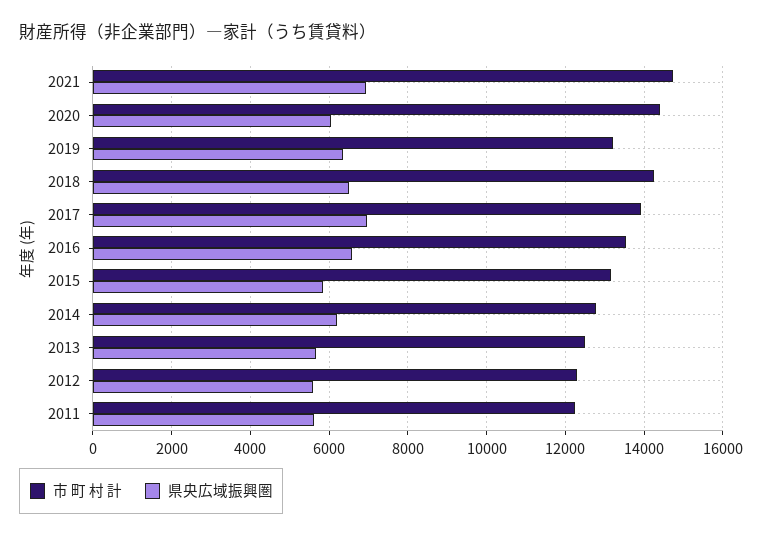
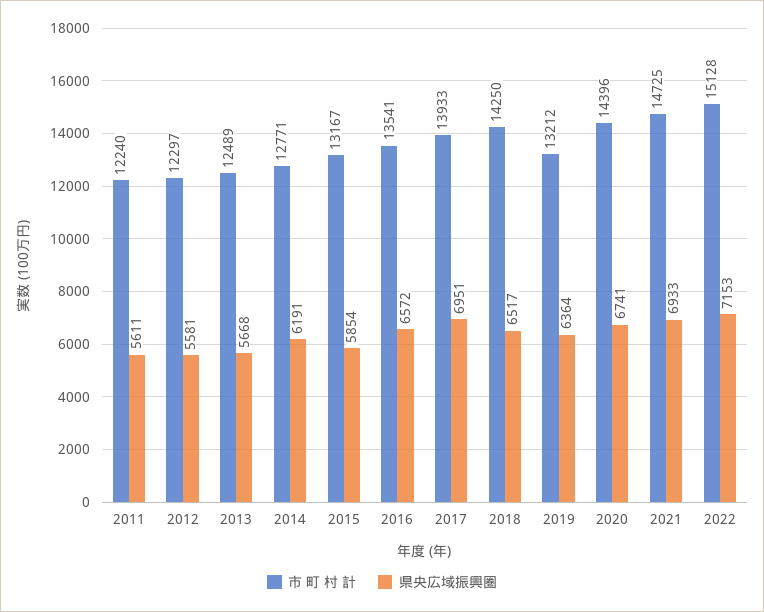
県央広域振興圏, 2020: 6000 -> 6741
市 町 村 計, 2022: none -> 15128
県央広域振興圏, 2022: none -> 7153

